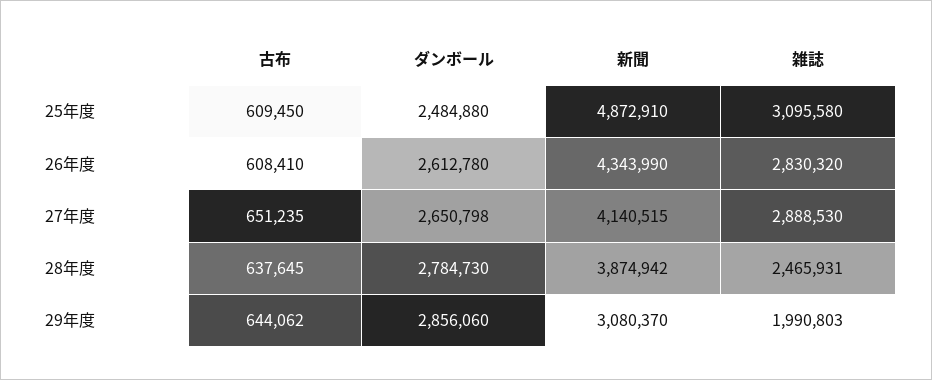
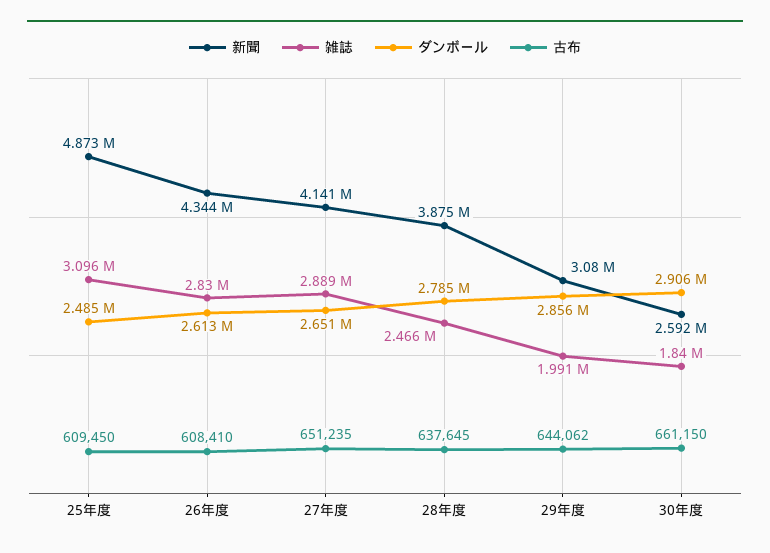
新聞, 30年度: none -> 2592000
雑誌, 30年度: none -> 1840000
ダンボール, 30年度: none -> 2906000
古布, 30年度: none -> 661150

